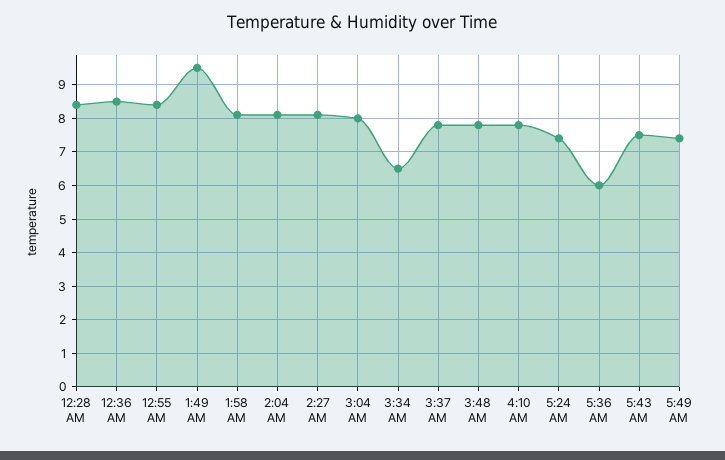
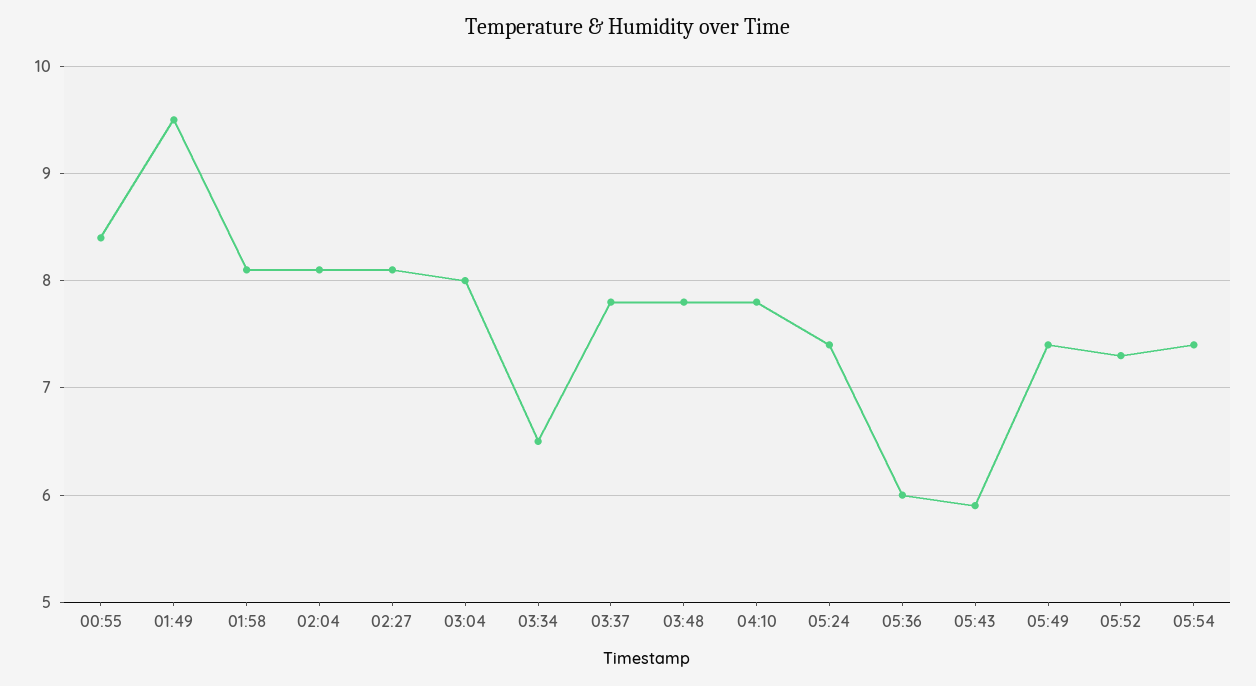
12:28 AM: 8.5 -> none
12:36 AM: 8.5 -> none
5:43 AM: 7.5 -> 5.9
05:52: none -> 7.3
05:54: none -> 7.4

